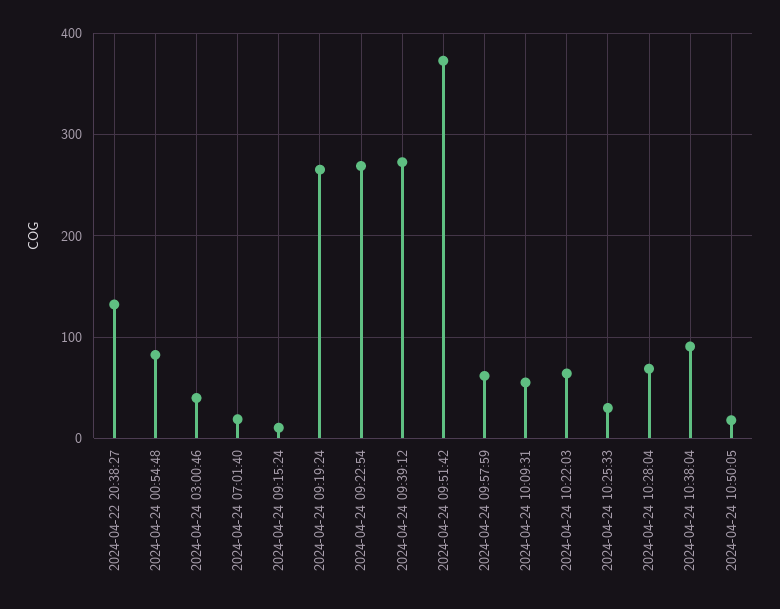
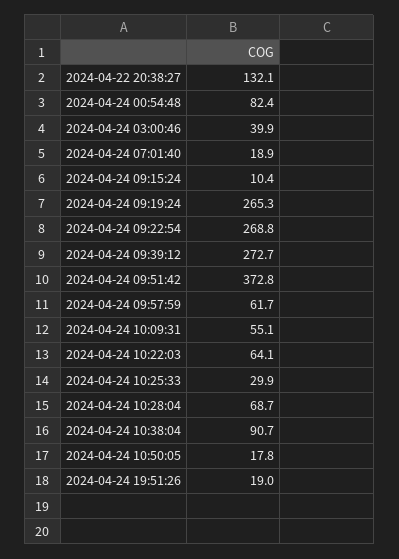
2024-04-24 19:51:26: none -> 19

